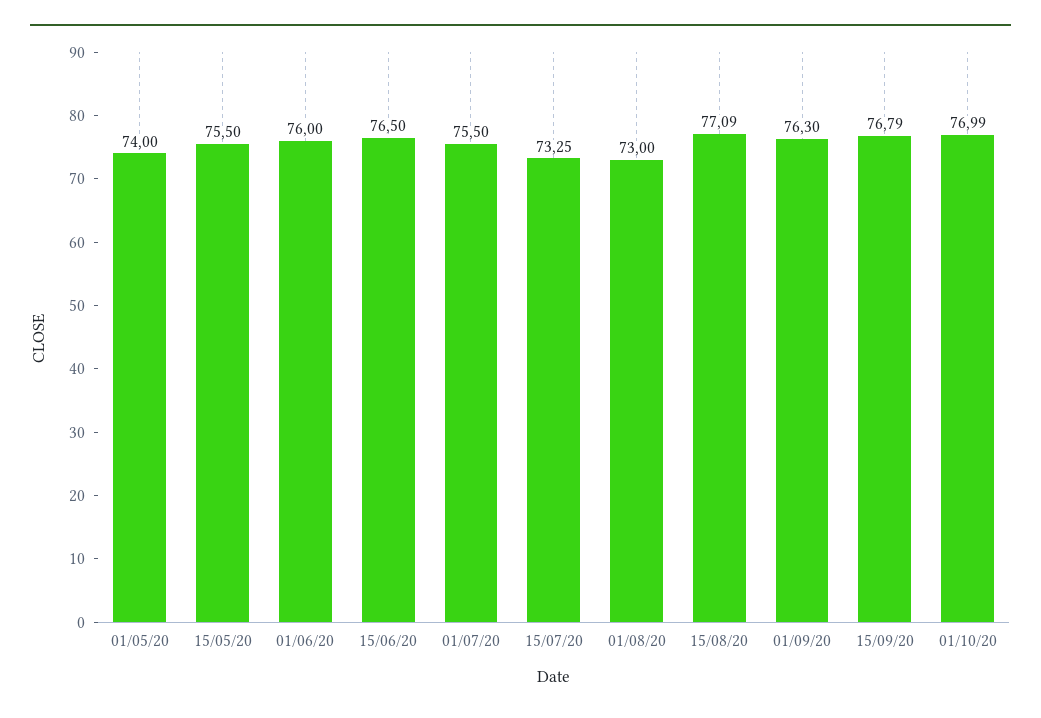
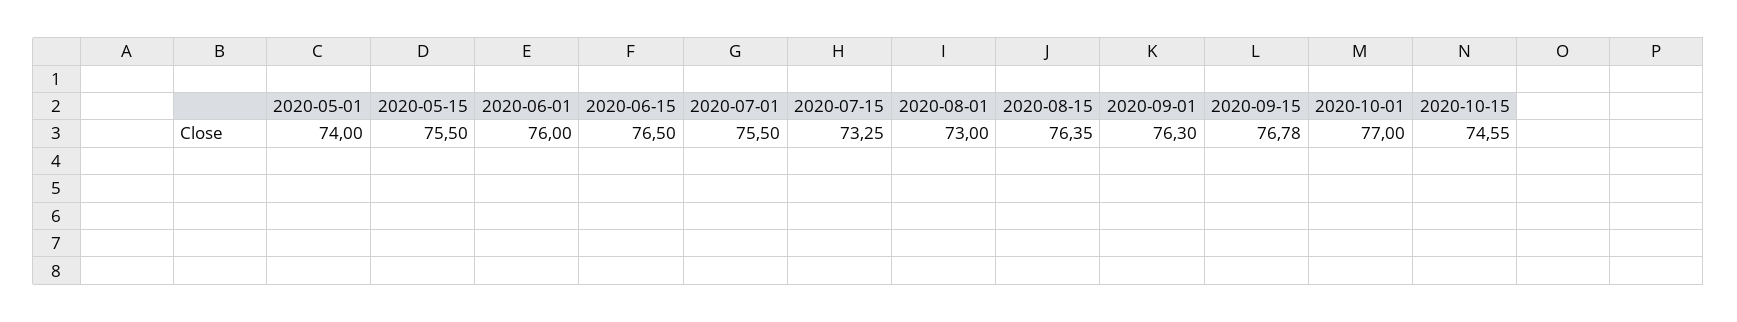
15/08/20: 77.09 -> 76.35
15/09/20: 76.79 -> 76.78
01/10/20: 76.99 -> 77
2020-10-15: none -> 74.55

